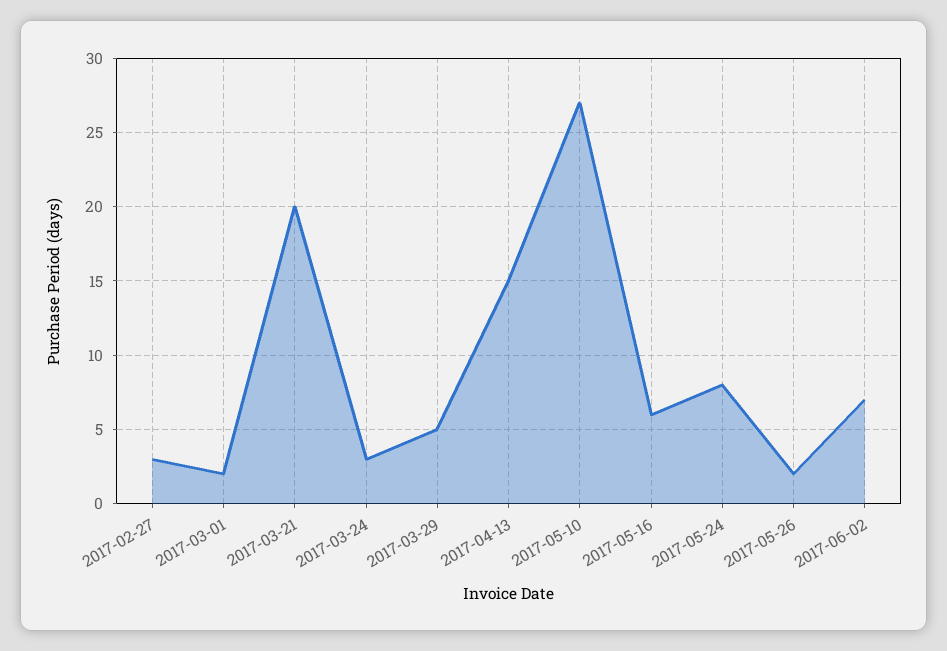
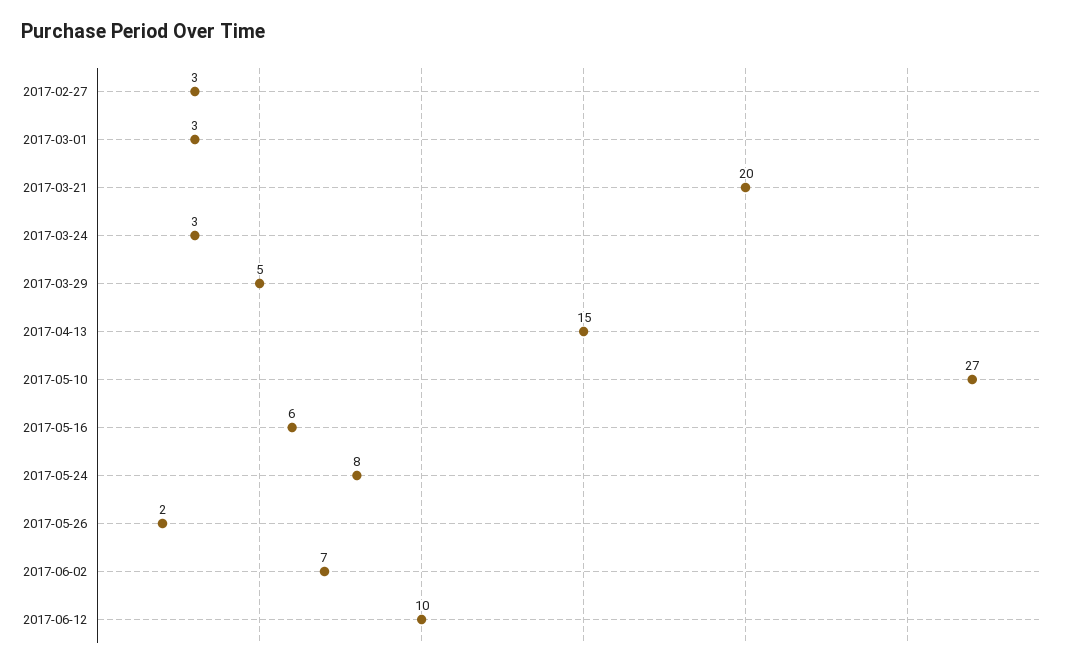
2017-03-01: 2 -> 3
2017-06-12: none -> 10

